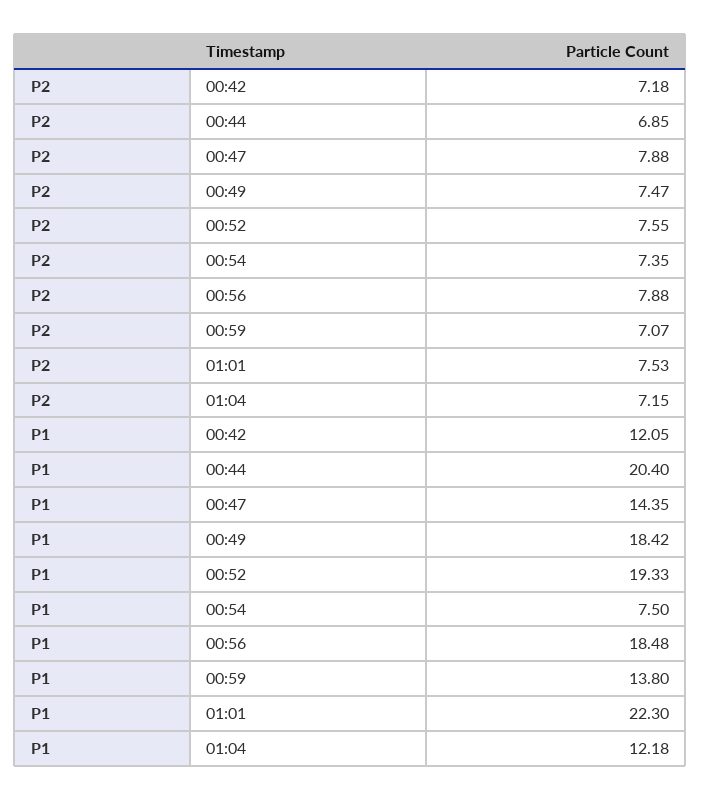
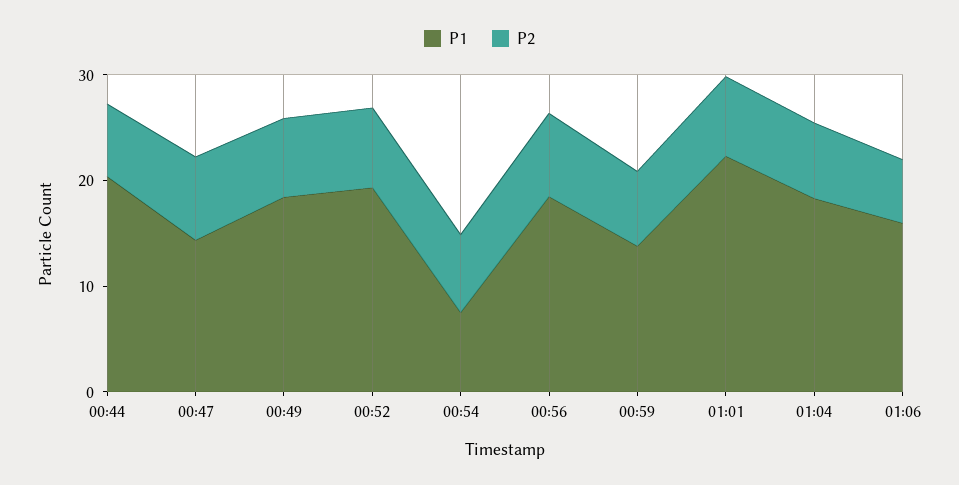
P2, 00:42: 7.18 -> none
P1, 00:42: 12.05 -> none
P1, 01:04: 12.18 -> 18
P1, 01:06: none -> 16
P2, 01:06: none -> 6

